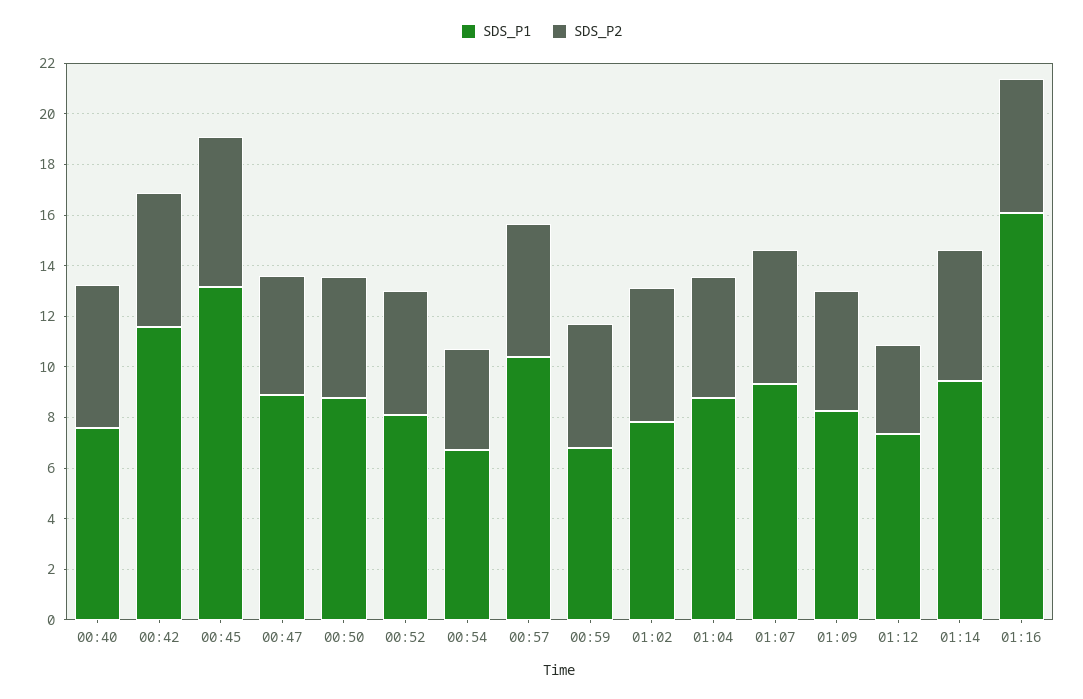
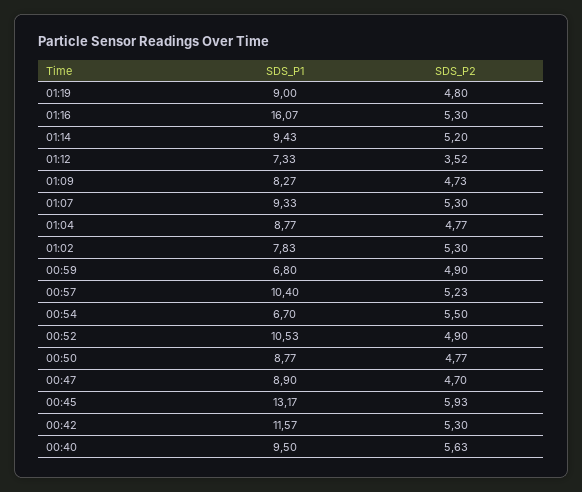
SDS_P1, 00:40: 7.5 -> 9.5
SDS_P1, 00:52: 8 -> 10.53
SDS_P2, 00:54: 4 -> 5.5
SDS_P1, 01:19: none -> 9
SDS_P2, 01:19: none -> 4.8

